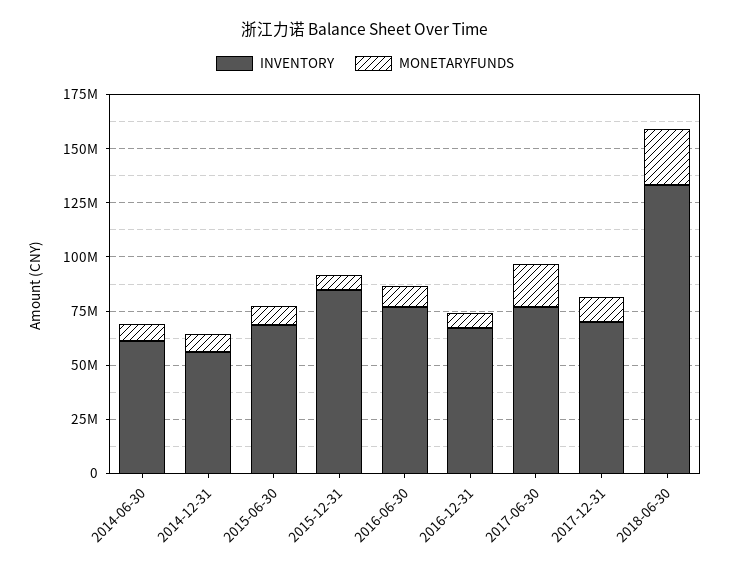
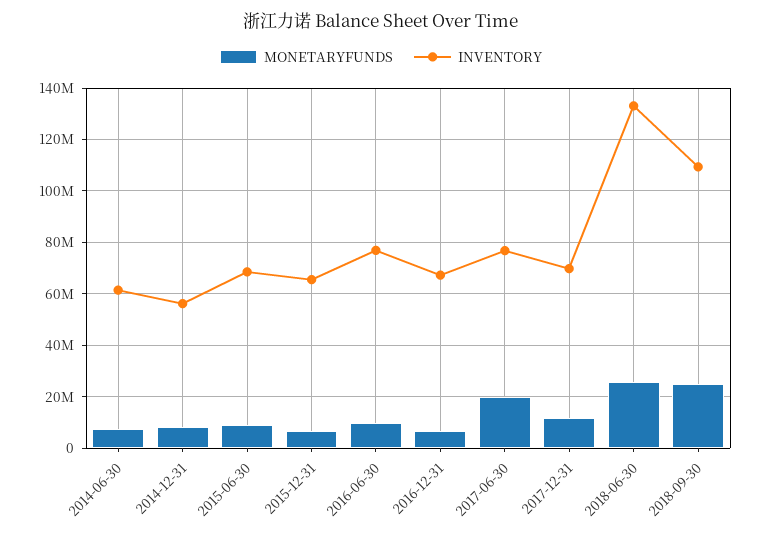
INVENTORY, 2015-12-31: 85000000 -> 65000000
MONETARYFUNDS, 2018-09-30: none -> 25000000
INVENTORY, 2018-09-30: none -> 110000000

